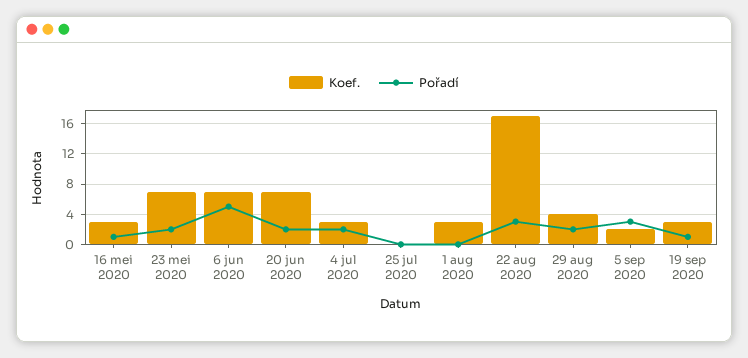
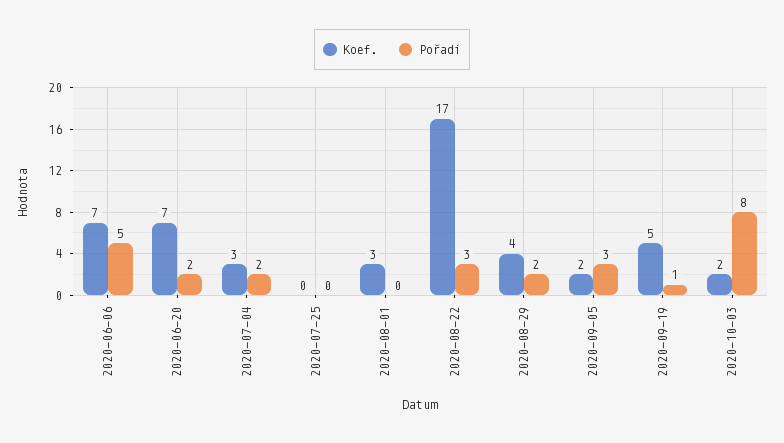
Koef., 16 mei 2020: 3 -> none
Pořadí, 16 mei 2020: 1 -> none
Koef., 23 mei 2020: 7 -> none
Pořadí, 23 mei 2020: 2 -> none
Koef., 19 sep 2020: 3 -> 5
Koef., 2020-10-03: none -> 2
Pořadí, 2020-10-03: none -> 8

